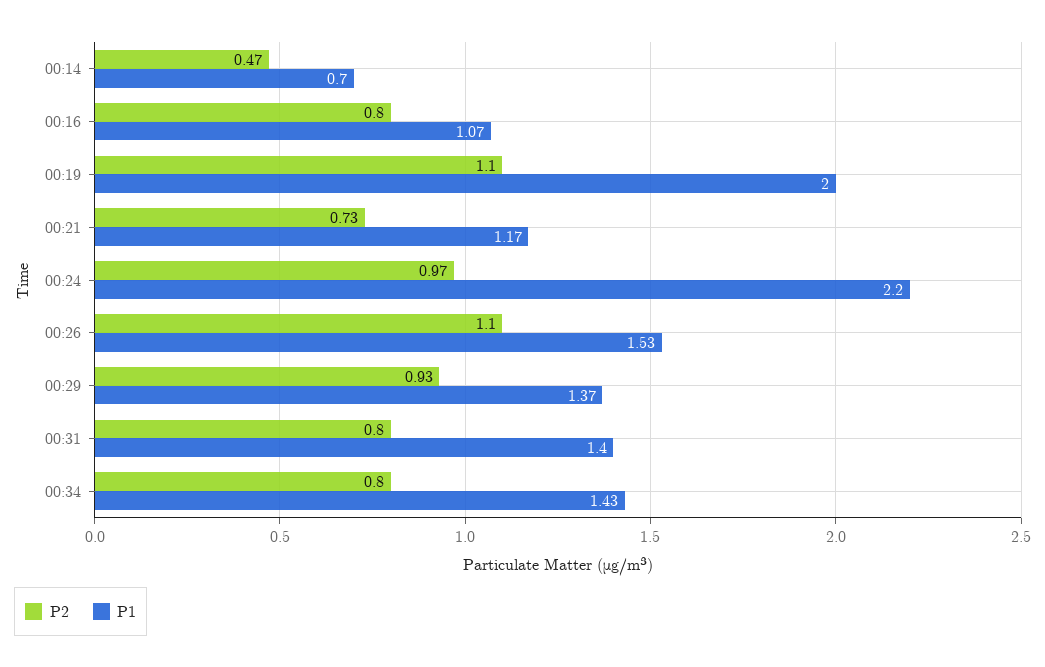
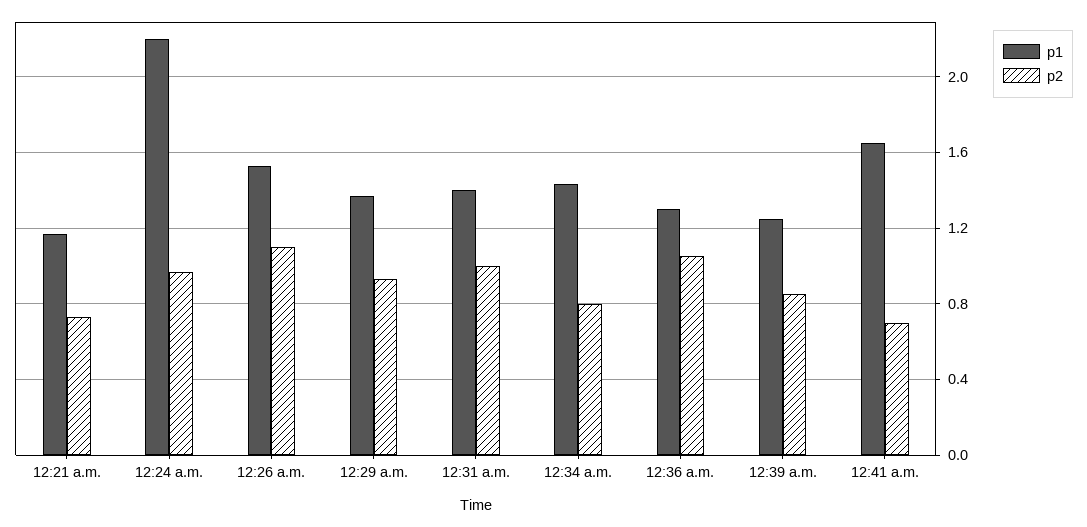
P2, 00:14: 0.47 -> none
P1, 00:14: 0.7 -> none
P2, 00:16: 0.8 -> none
P1, 00:16: 1.07 -> none
P2, 00:19: 1.1 -> none
P1, 00:19: 2 -> none
P2, 00:31: 0.8 -> 1
P1, 12:36 a.m.: none -> 1.3
P2, 12:36 a.m.: none -> 1.05
P1, 12:39 a.m.: none -> 1.25
P2, 12:39 a.m.: none -> 0.85
P1, 12:41 a.m.: none -> 1.65
P2, 12:41 a.m.: none -> 0.7

